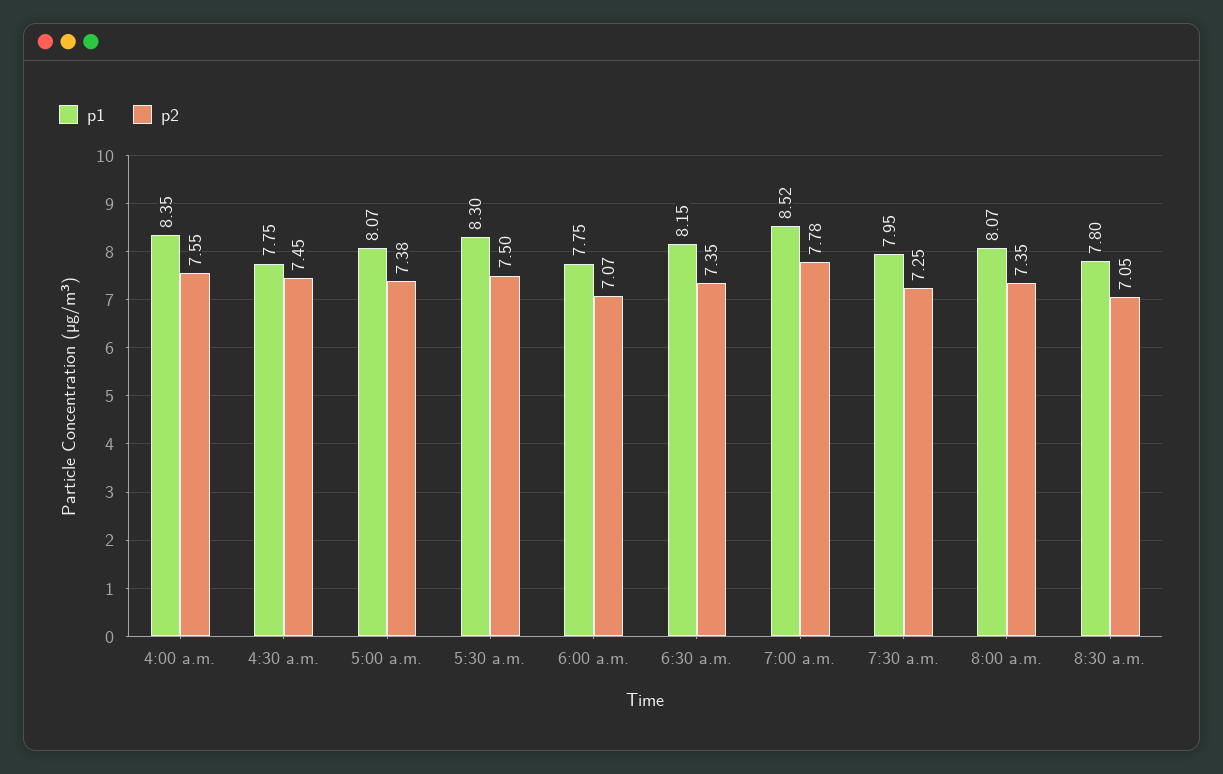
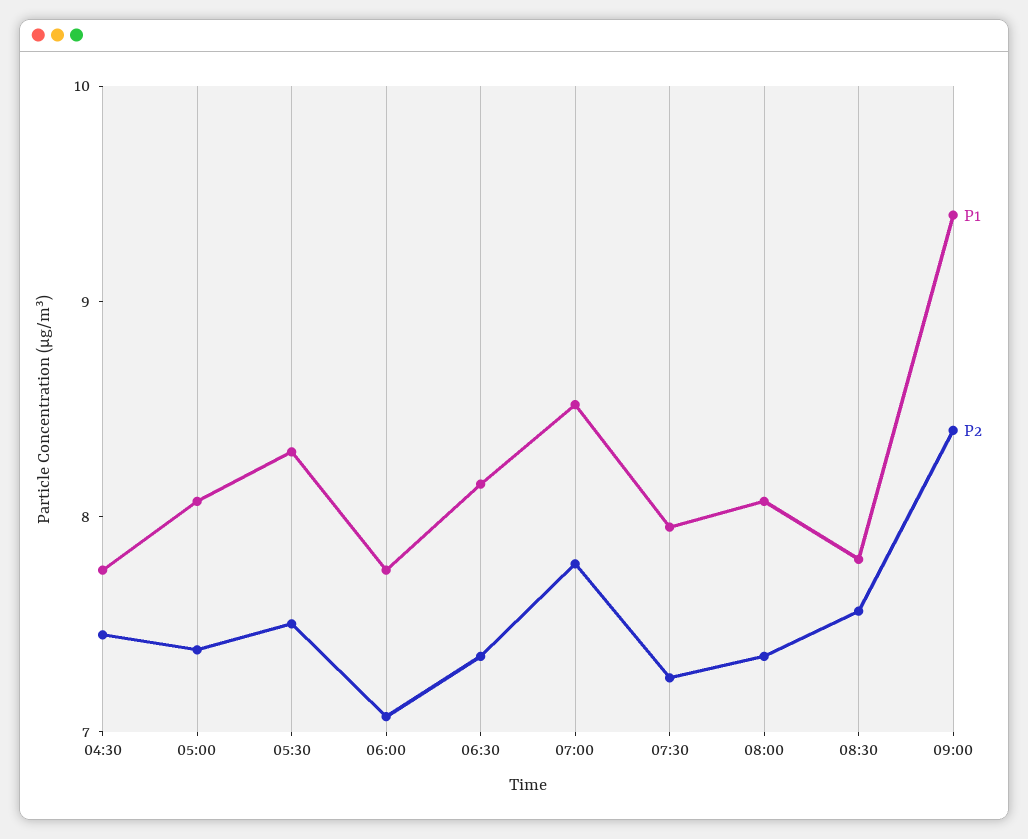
p1, 4:00 a.m.: 8.35 -> none
p2, 4:00 a.m.: 7.55 -> none
p2, 8:30 a.m.: 7.05 -> 7.6
p1, 09:00: none -> 9.4
p2, 09:00: none -> 8.4

